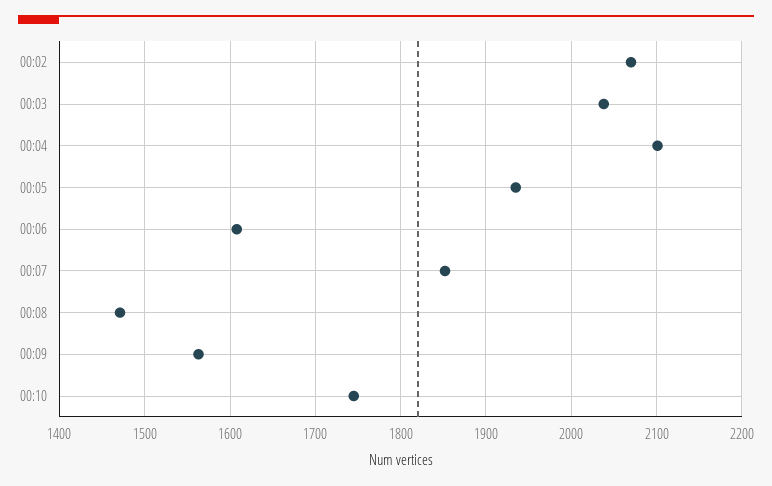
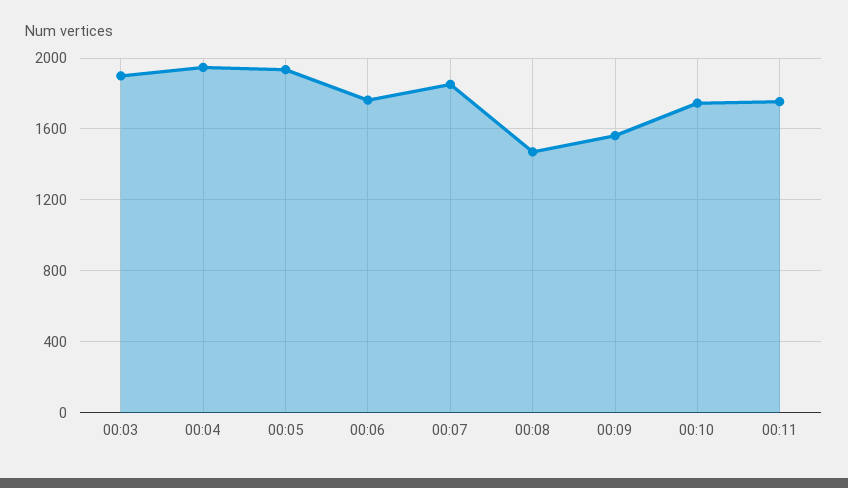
00:02: 2070 -> none
00:03: 2040 -> 1900
00:04: 2100 -> 1950
00:06: 1610 -> 1750
00:11: none -> 1750

